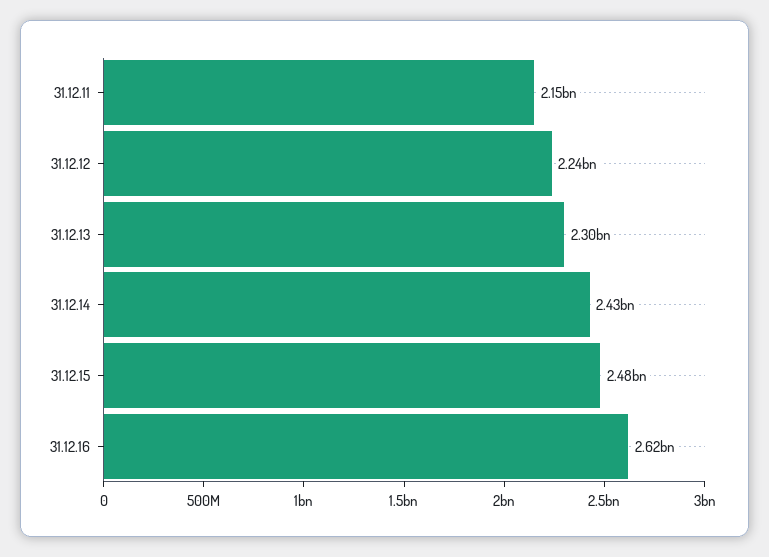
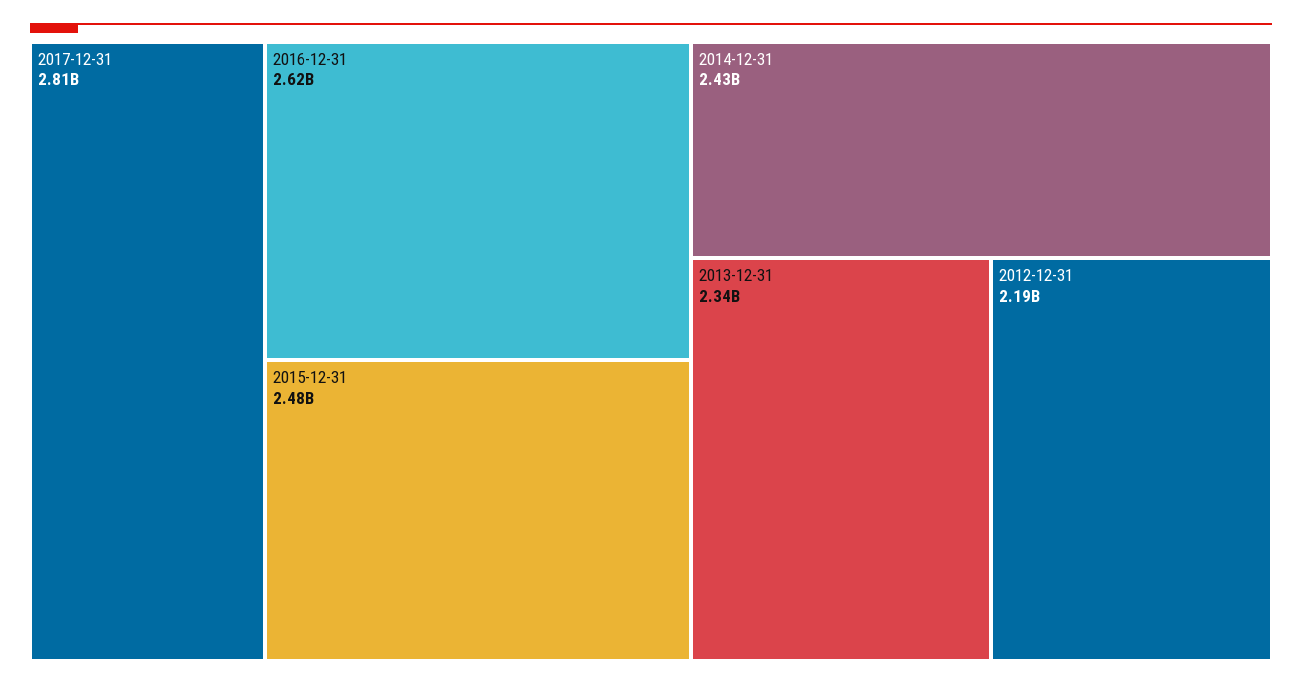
31.12.11: 2150000000 -> none
31.12.12: 2240000000 -> 2190000000
31.12.13: 2300000000 -> 2340000000
2017-12-31: none -> 2810000000

